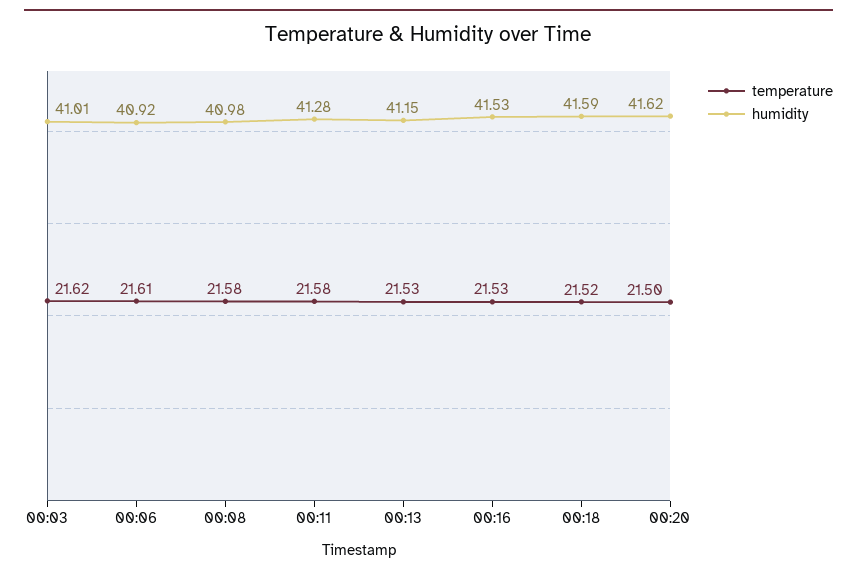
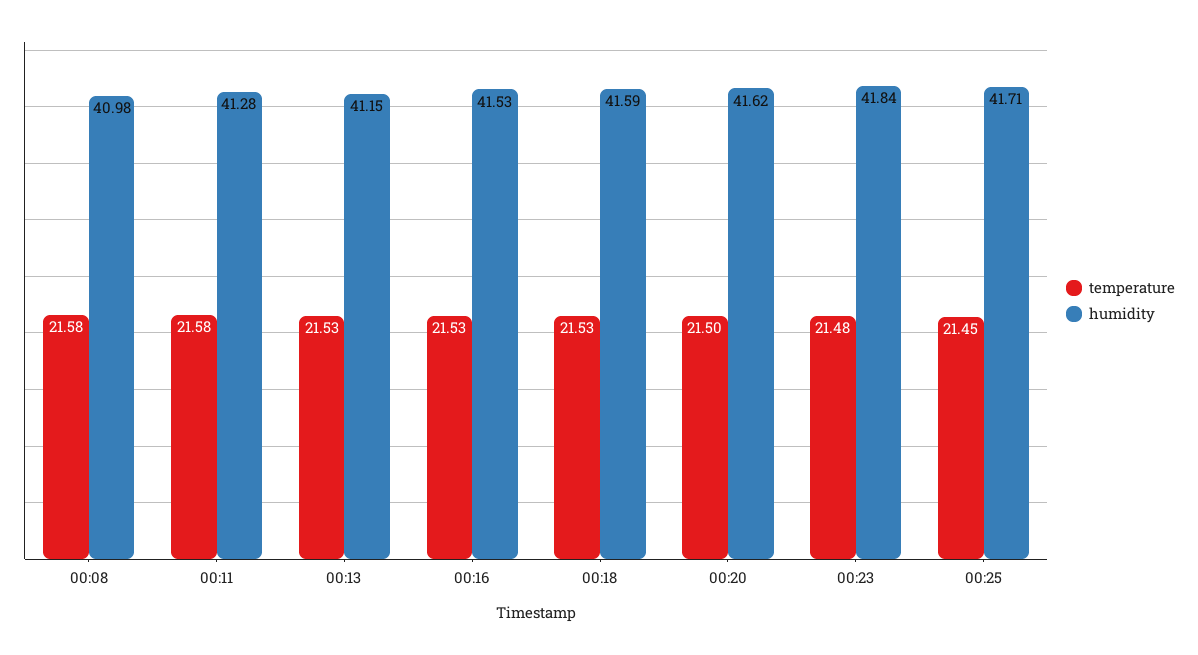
temperature, 00:03: 21.62 -> none
humidity, 00:03: 41.01 -> none
temperature, 00:06: 21.61 -> none
humidity, 00:06: 40.92 -> none
temperature, 00:18: 21.52 -> 21.53
temperature, 00:23: none -> 21.48
humidity, 00:23: none -> 41.84
temperature, 00:25: none -> 21.45
humidity, 00:25: none -> 41.71

